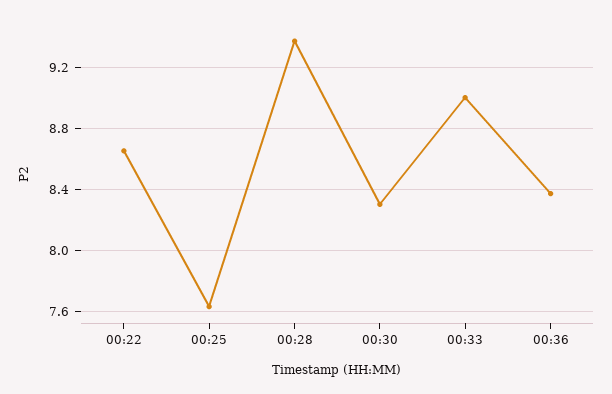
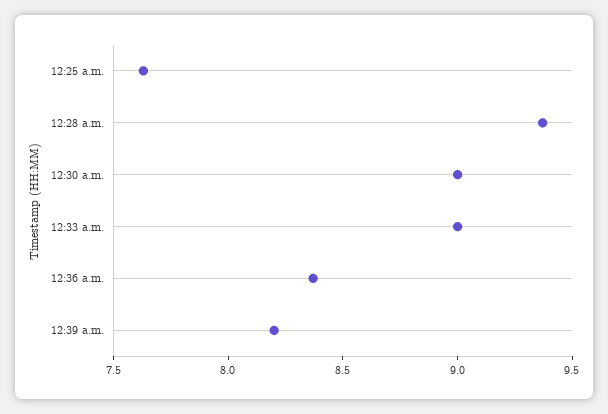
00:22: 8.65 -> none
00:30: 8.3 -> 9
12:39 a.m.: none -> 8.2

